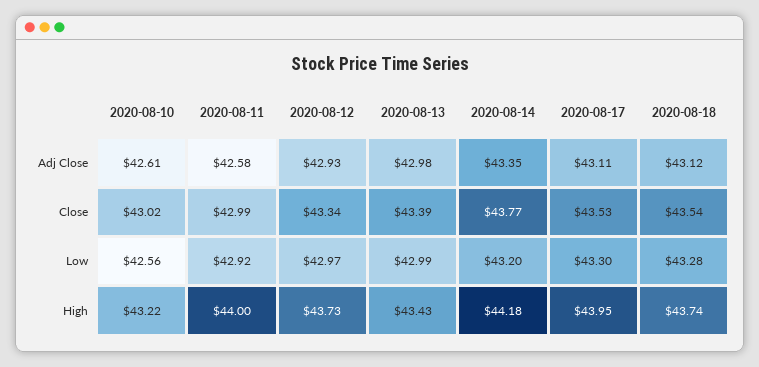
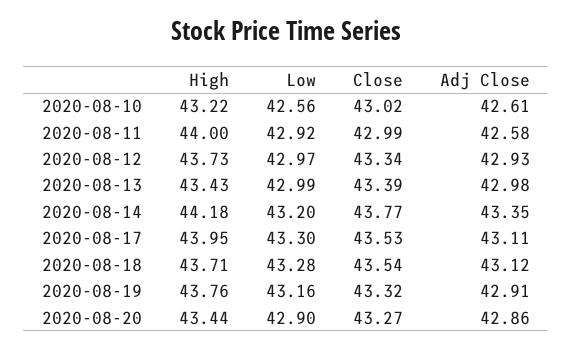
2020-08-18, High: 43.74 -> 43.71
2020-08-19, High: none -> 43.76
2020-08-19, Low: none -> 43.16
2020-08-19, Close: none -> 43.32
2020-08-19, Adj Close: none -> 42.91
2020-08-20, High: none -> 43.44
2020-08-20, Low: none -> 42.9
2020-08-20, Close: none -> 43.27
2020-08-20, Adj Close: none -> 42.86

